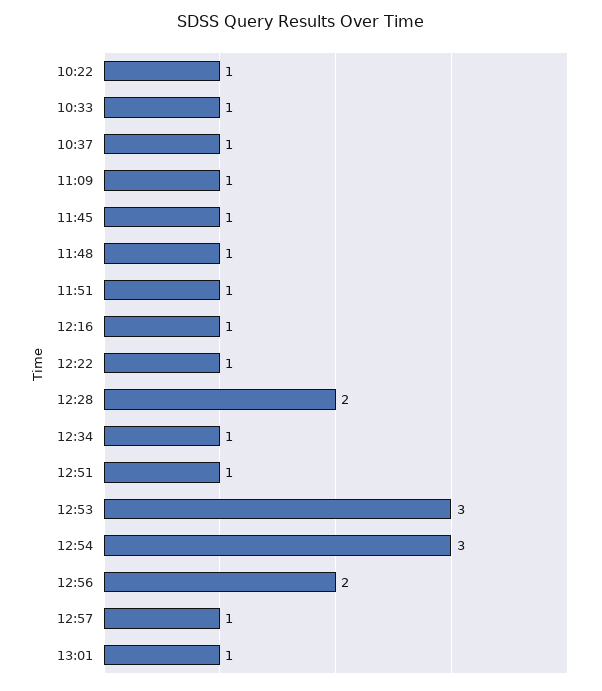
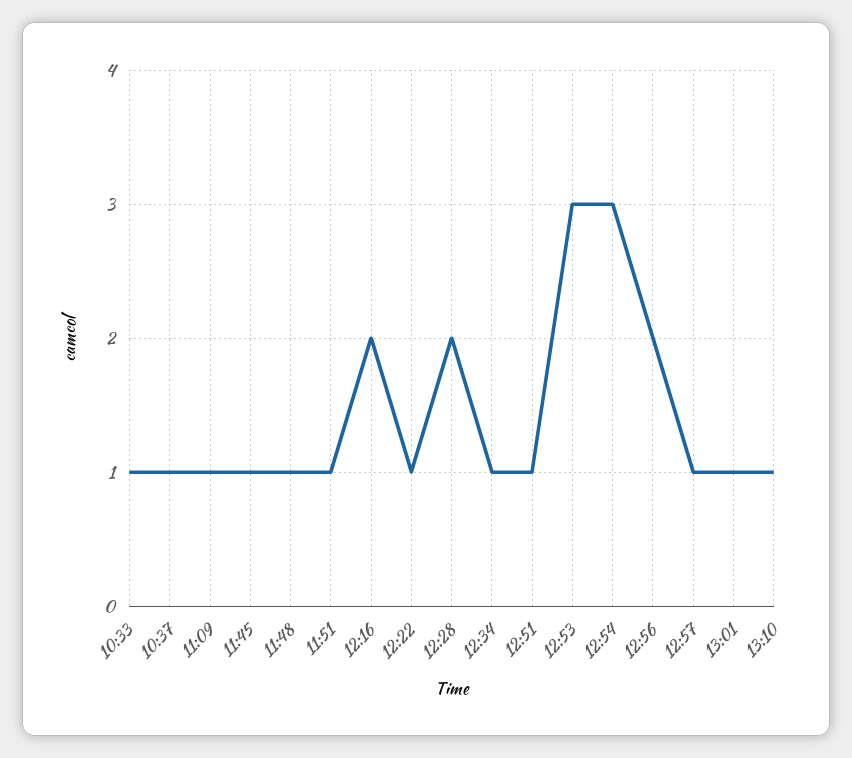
10:22: 1 -> none
12:16: 1 -> 2
13:10: none -> 1

